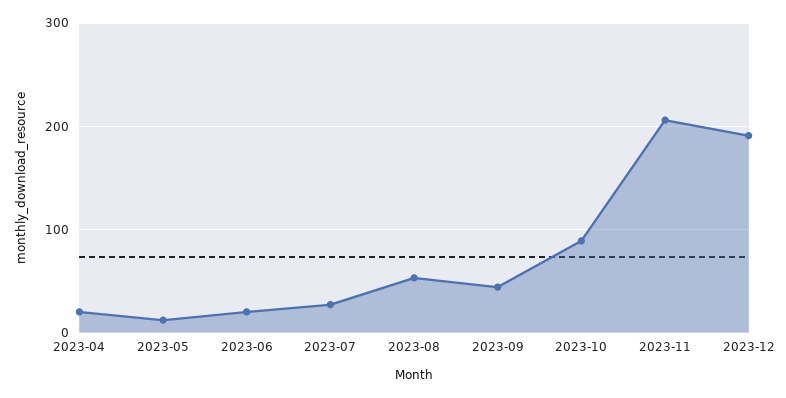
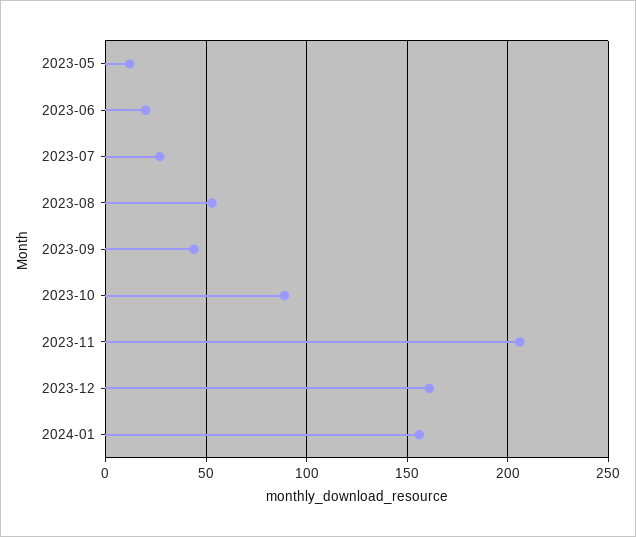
2023-04: 20 -> none
2023-12: 190 -> 160
2024-01: none -> 155

